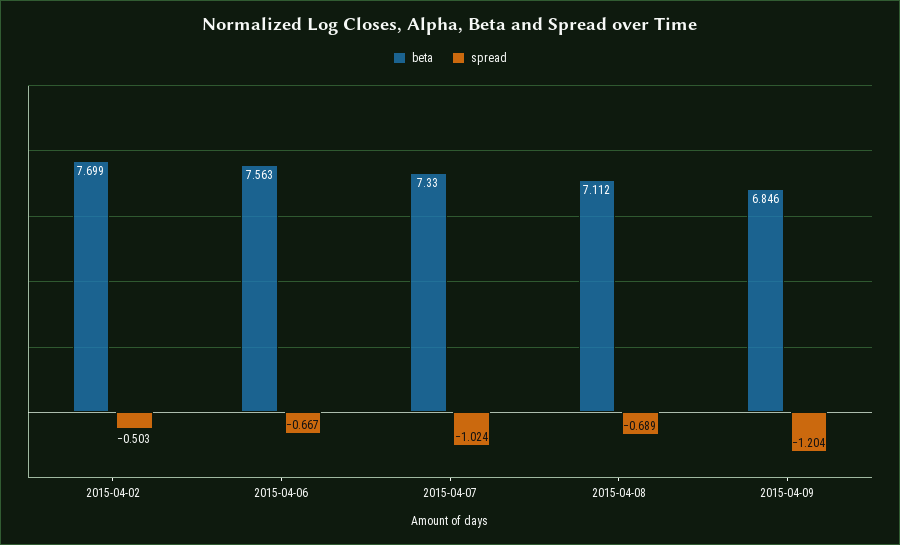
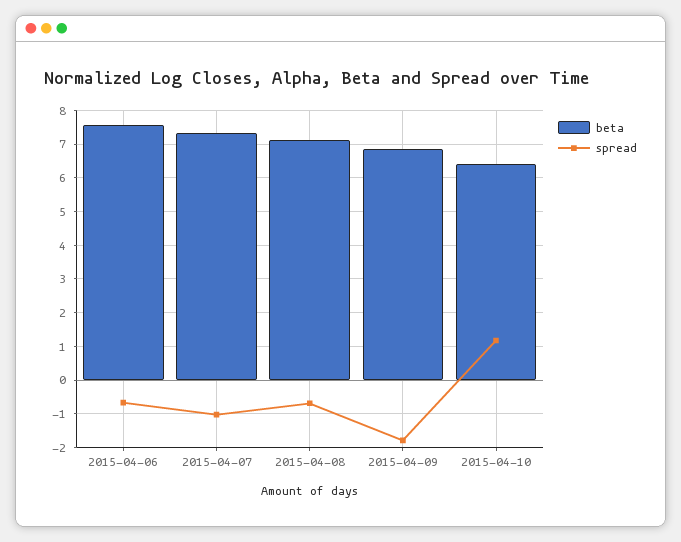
beta, 2015-04-02: 7.699 -> none
spread, 2015-04-02: -0.503 -> none
spread, 2015-04-09: -1.204 -> -1.8
beta, 2015-04-10: none -> 6.4
spread, 2015-04-10: none -> 1.2

